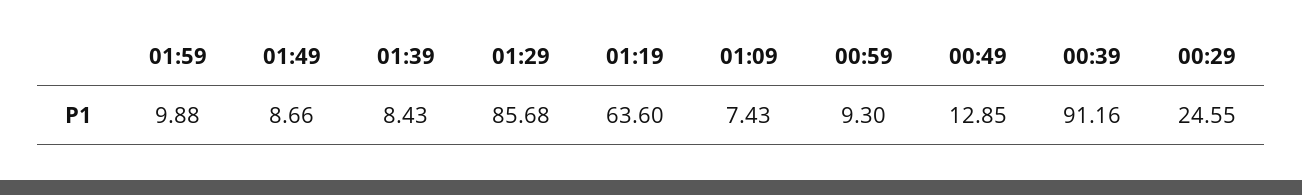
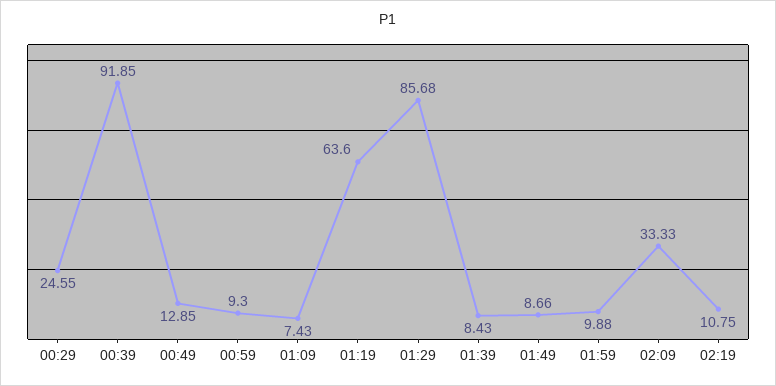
00:39: 91.16 -> 91.85
02:09: none -> 33.33
02:19: none -> 10.75

